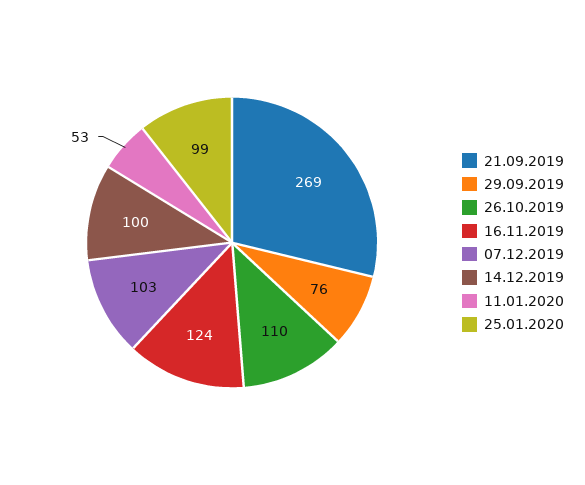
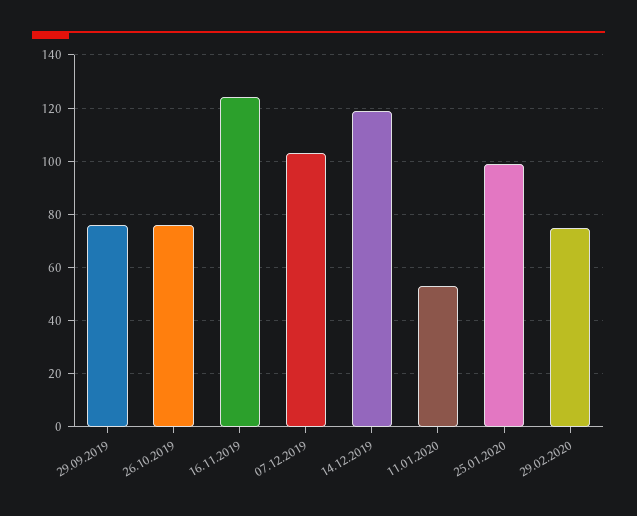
21.09.2019: 269 -> none
26.10.2019: 110 -> 75
14.12.2019: 100 -> 120
29.02.2020: none -> 75

